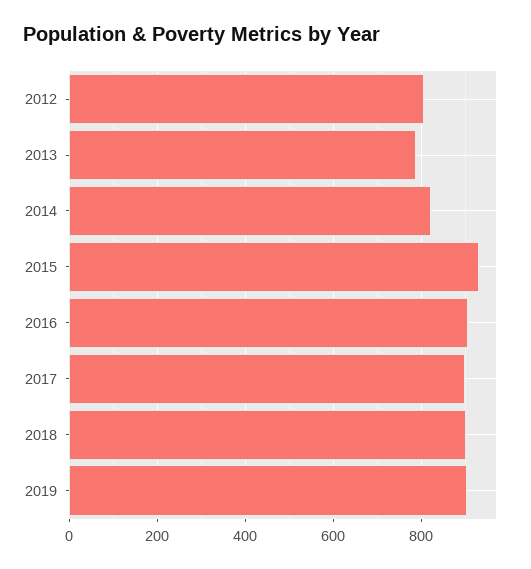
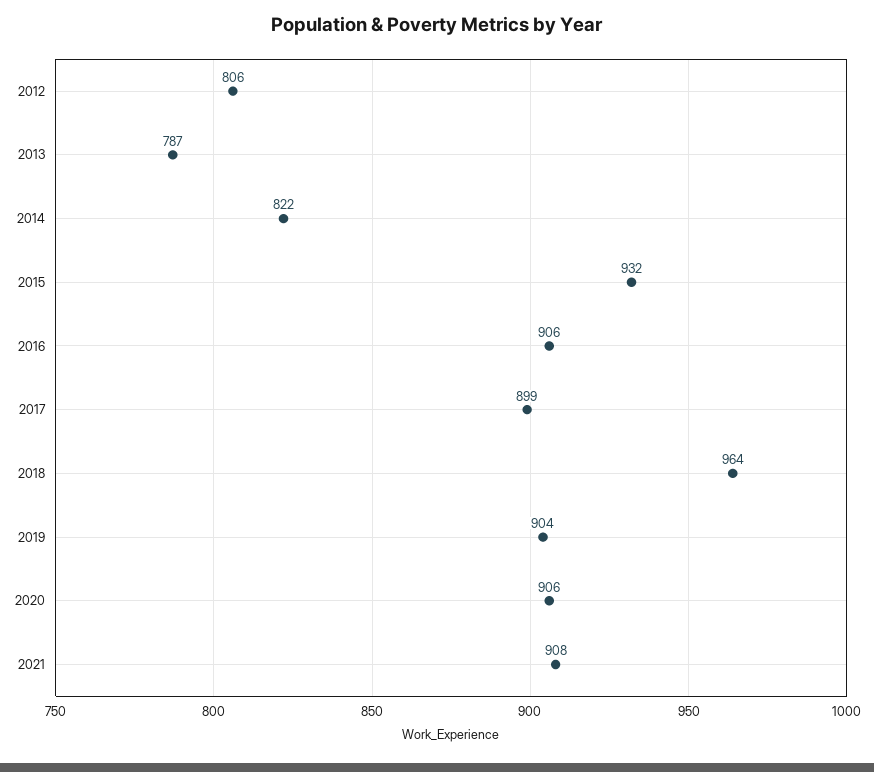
2018: 900 -> 964
2020: none -> 906
2021: none -> 908

